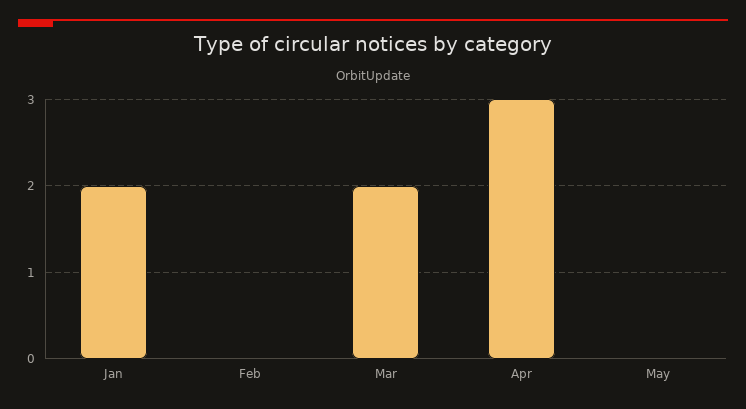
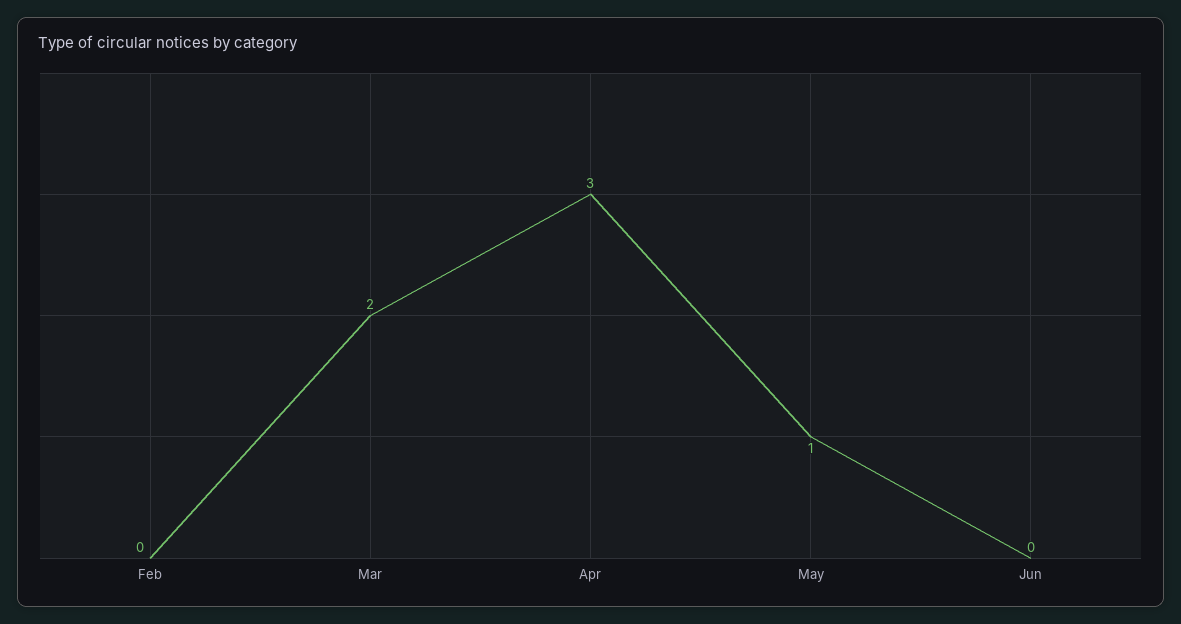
Jan: 2 -> none
May: 0 -> 1
Jun: none -> 0

